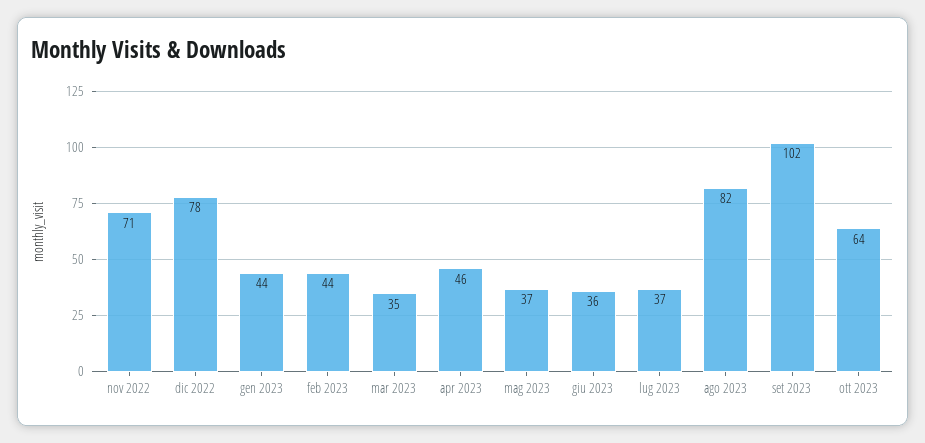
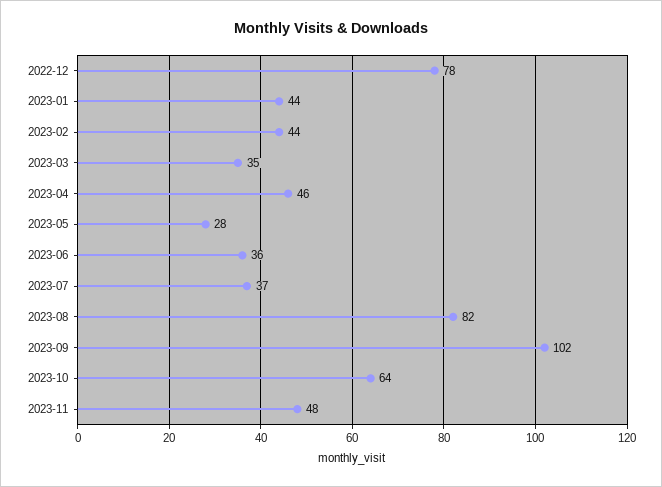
nov 2022: 71 -> none
mag 2023: 37 -> 28
2023-11: none -> 48

